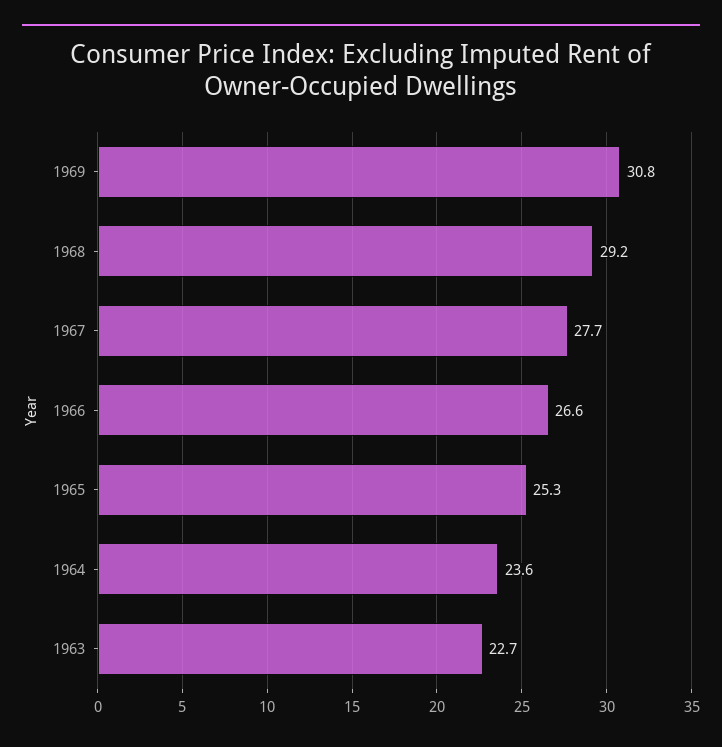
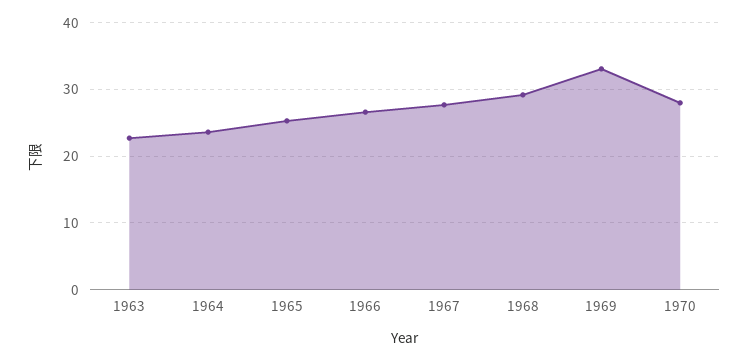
1969: 30.8 -> 33
1970: none -> 28

